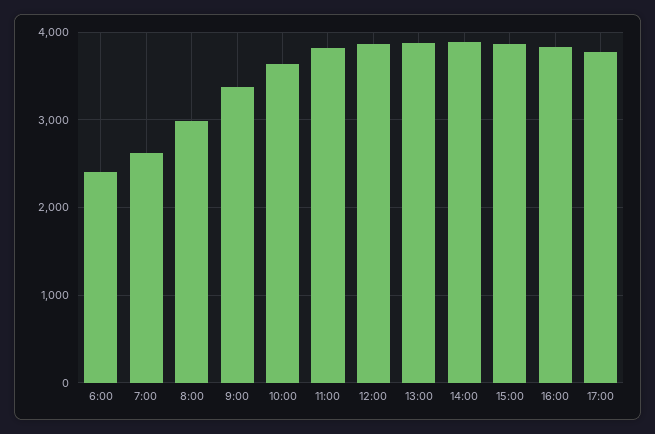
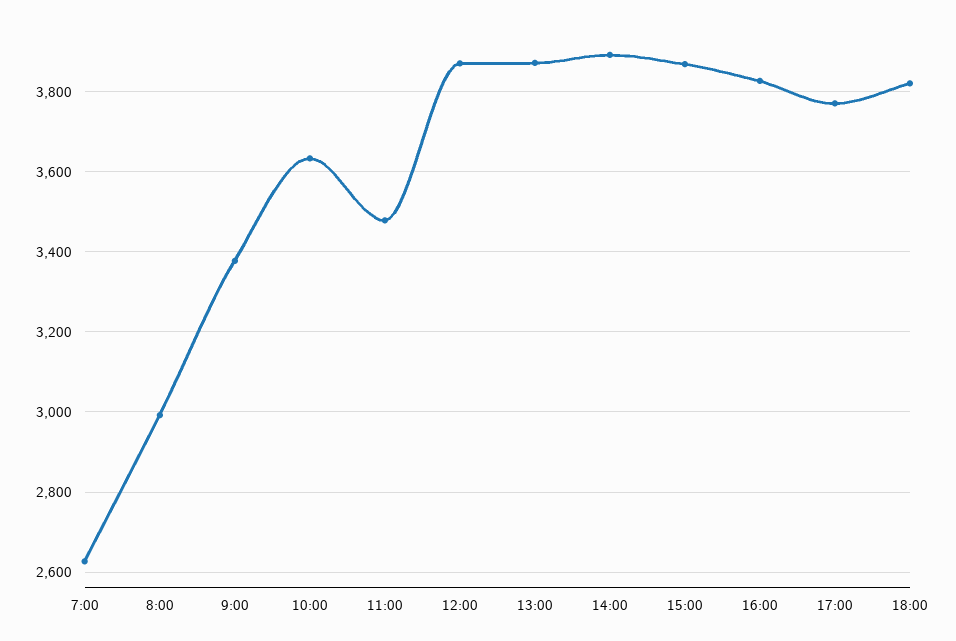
6:00: 2400 -> none
11:00: 3800 -> 3480
18:00: none -> 3820

